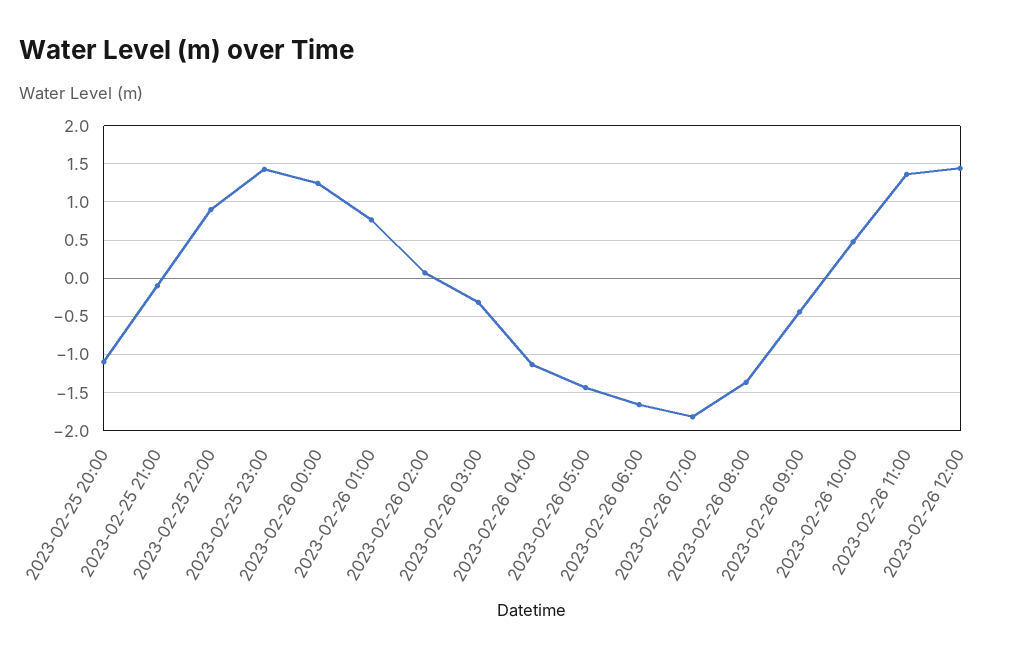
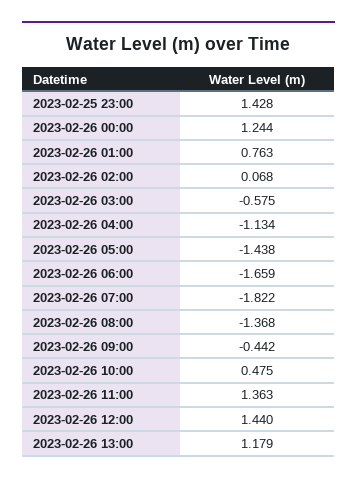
2023-02-25 20:00: -1.1 -> none
2023-02-25 21:00: -0.1 -> none
2023-02-25 22:00: 0.9 -> none
2023-02-26 03:00: -0.3 -> -0.575
2023-02-26 13:00: none -> 1.179

